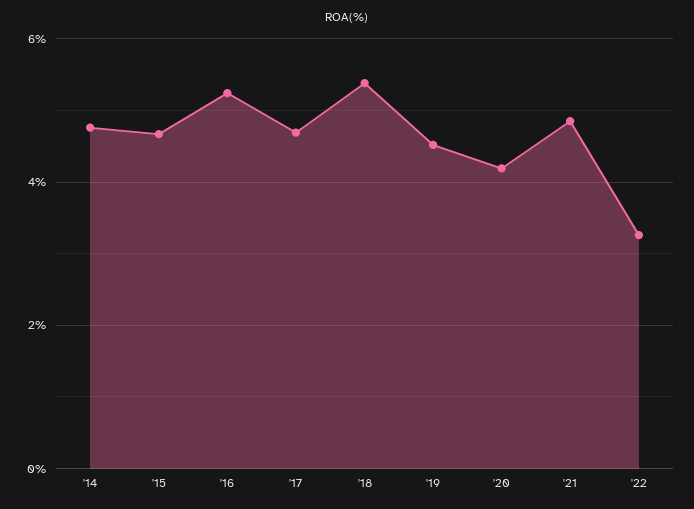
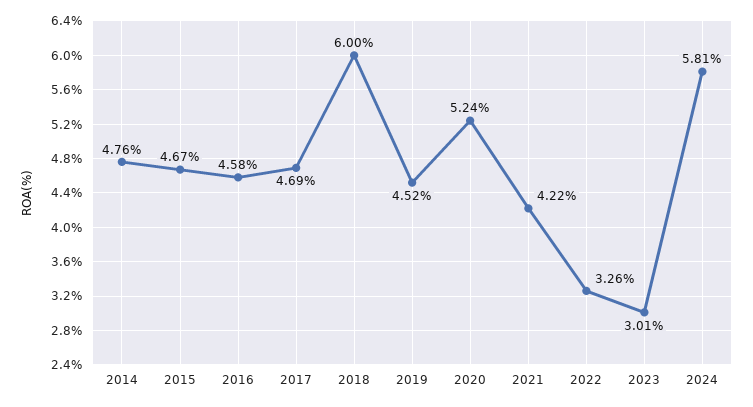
'16: 5.2 -> 4.58
'18: 5.4 -> 6
'20: 4.2 -> 5.24
'21: 4.8 -> 4.22
2023: none -> 3.01
2024: none -> 5.81

